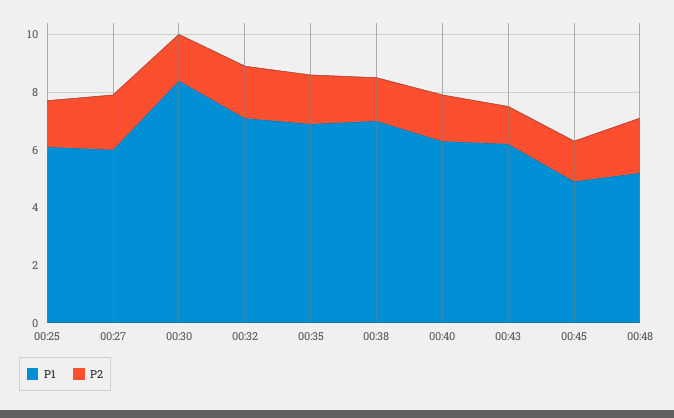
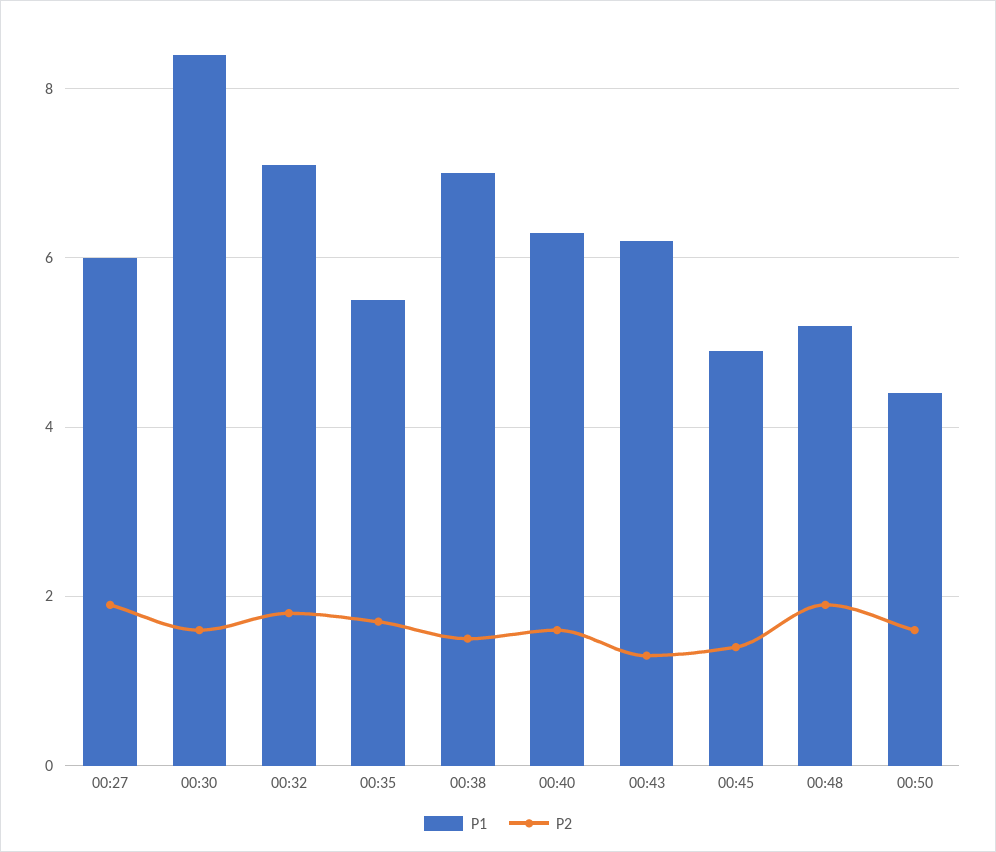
P1, 00:25: 6 -> none
P2, 00:25: 1.5 -> none
P1, 00:35: 7 -> 5.5
P1, 00:50: none -> 4.5
P2, 00:50: none -> 1.5

